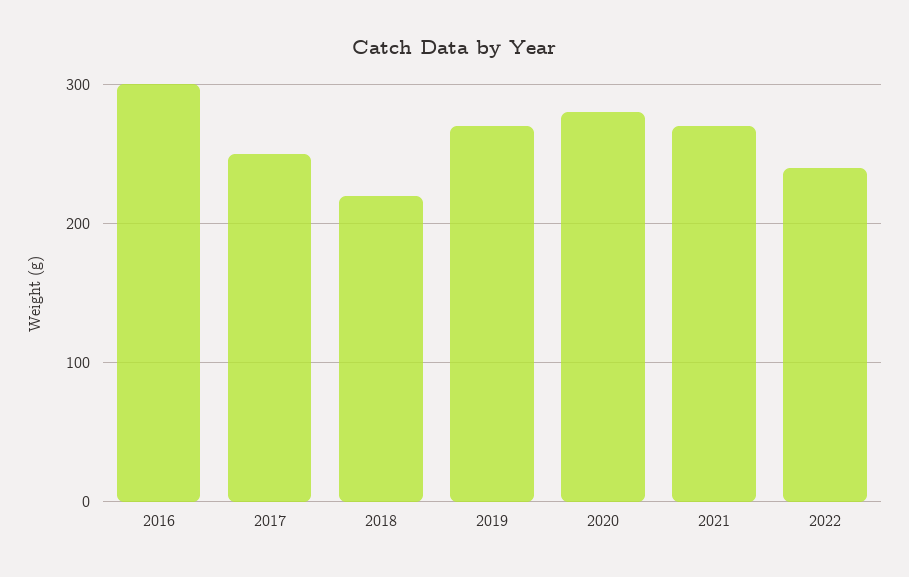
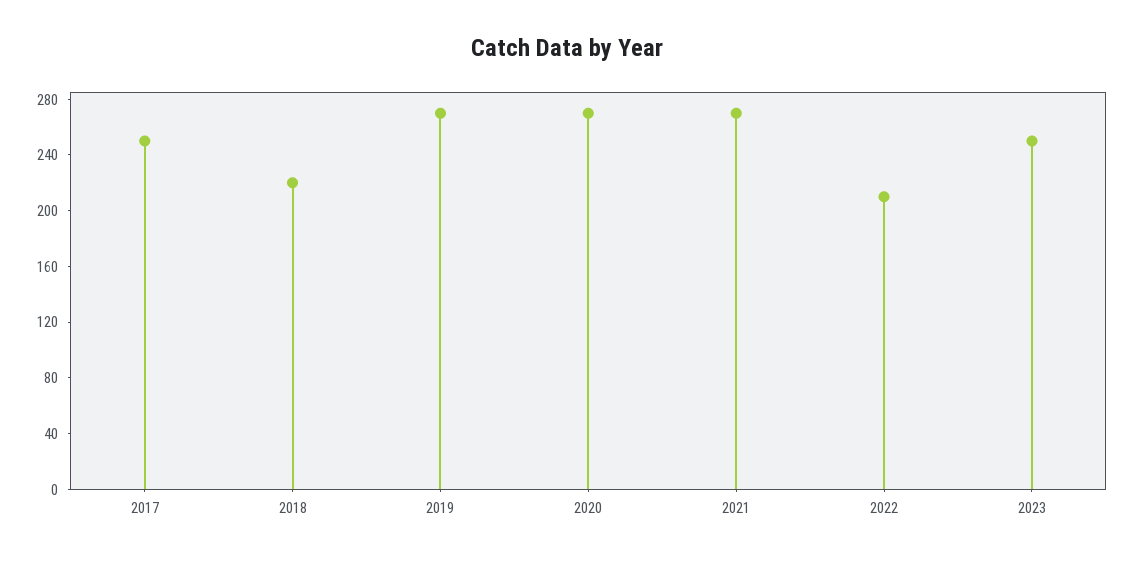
2016: 300 -> none
2020: 280 -> 270
2022: 240 -> 210
2023: none -> 250

